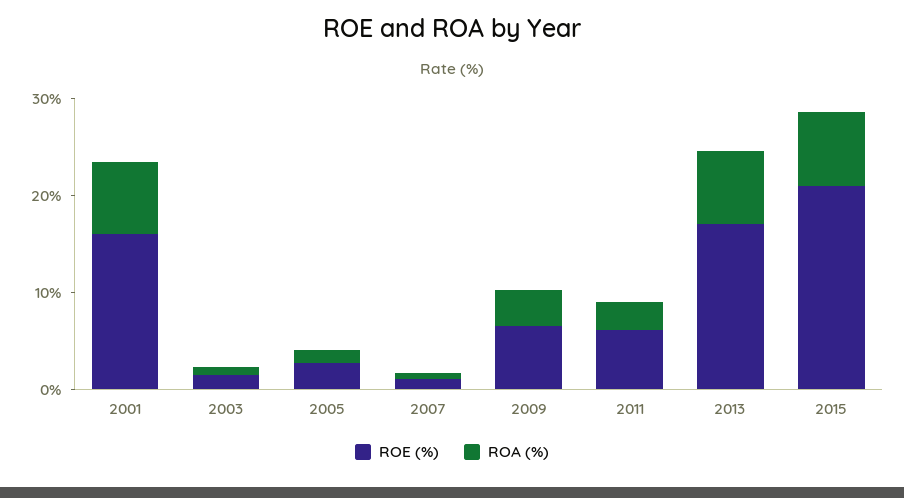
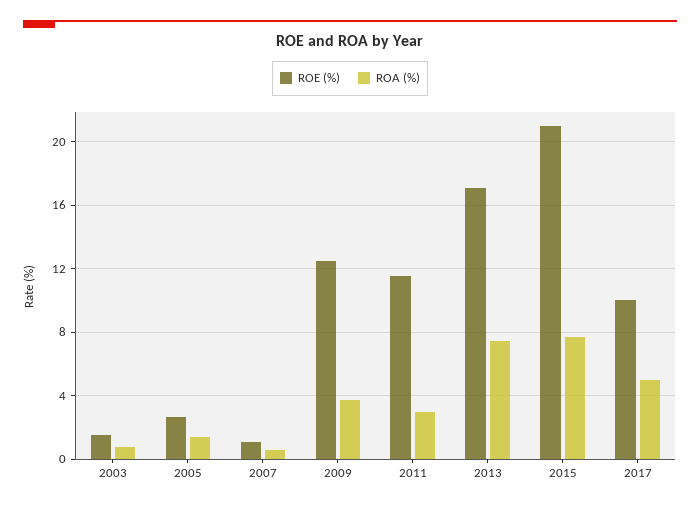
ROE (%), 2001: 16 -> none
ROA (%), 2001: 8 -> none
ROE (%), 2009: 6 -> 12.5
ROE (%), 2011: 6 -> 11.5
ROE (%), 2017: none -> 10
ROA (%), 2017: none -> 5

